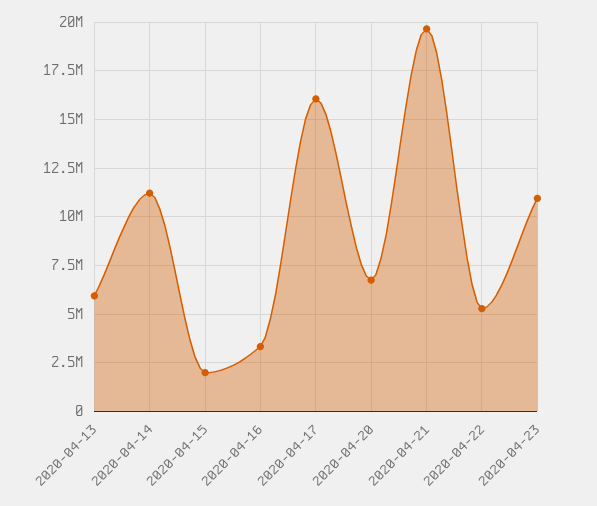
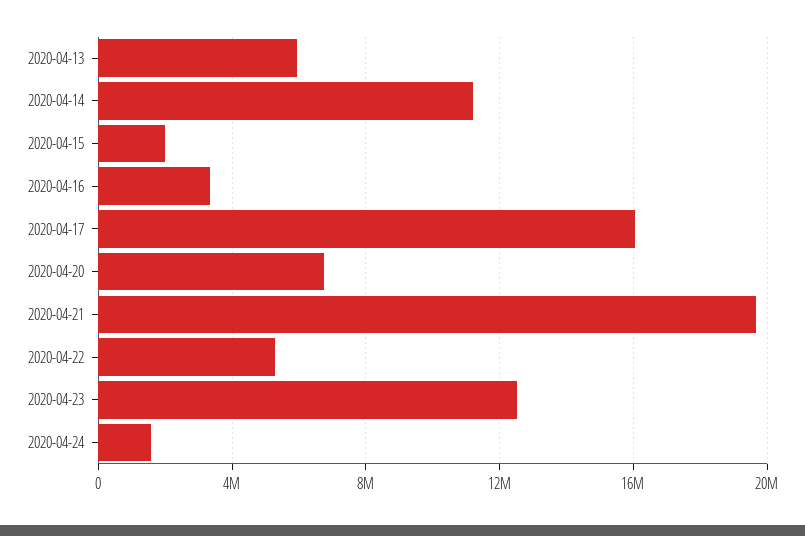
2020-04-23: 11000000 -> 12500000
2020-04-24: none -> 1500000

